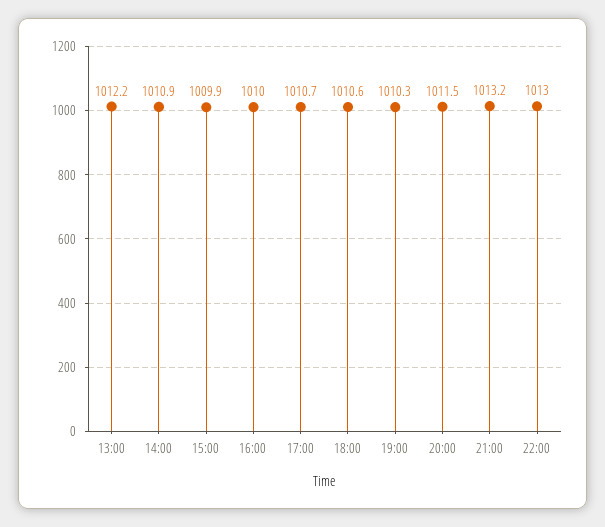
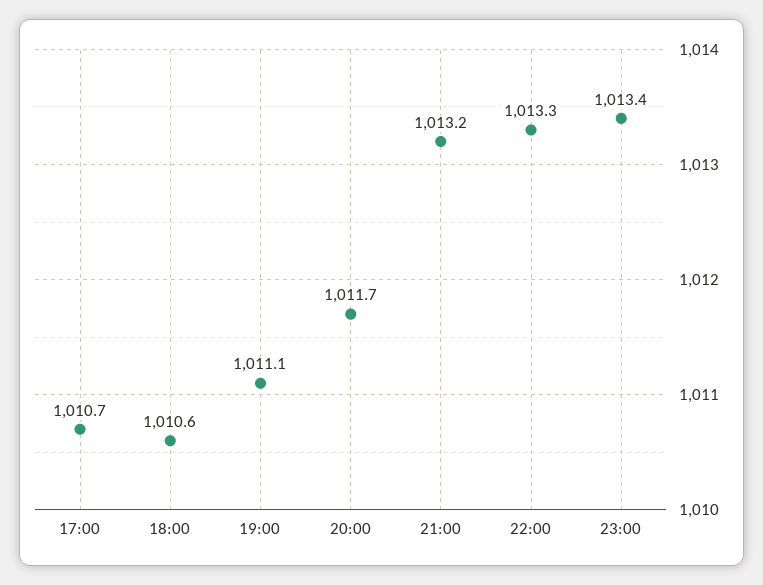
13:00: 1012.2 -> none
14:00: 1010.9 -> none
15:00: 1009.9 -> none
16:00: 1010 -> none
19:00: 1010.3 -> 1011.1
20:00: 1011.5 -> 1011.7
22:00: 1013 -> 1013.3
23:00: none -> 1013.4

